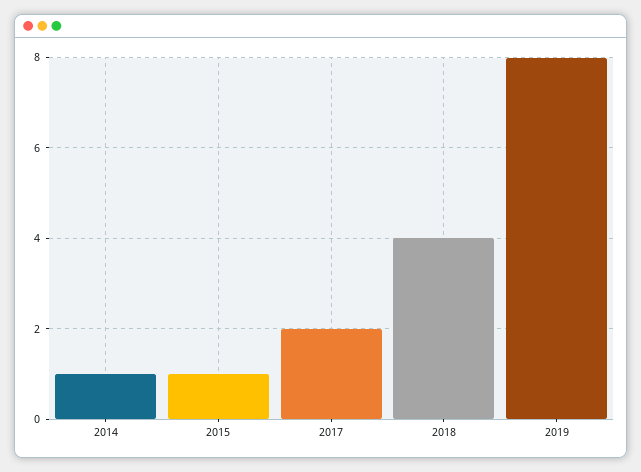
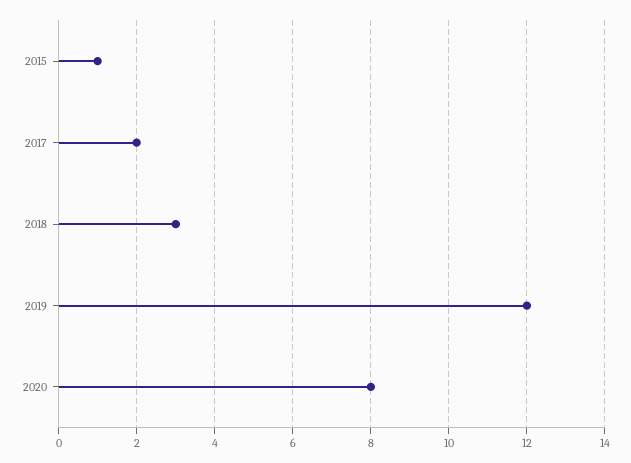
2014: 1 -> none
2018: 4 -> 3
2019: 8 -> 12
2020: none -> 8

